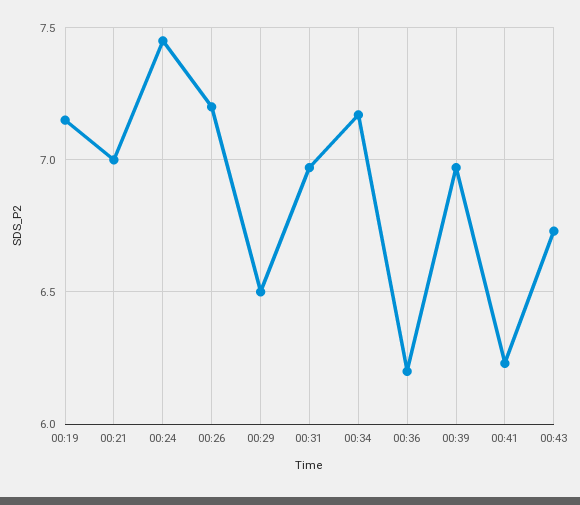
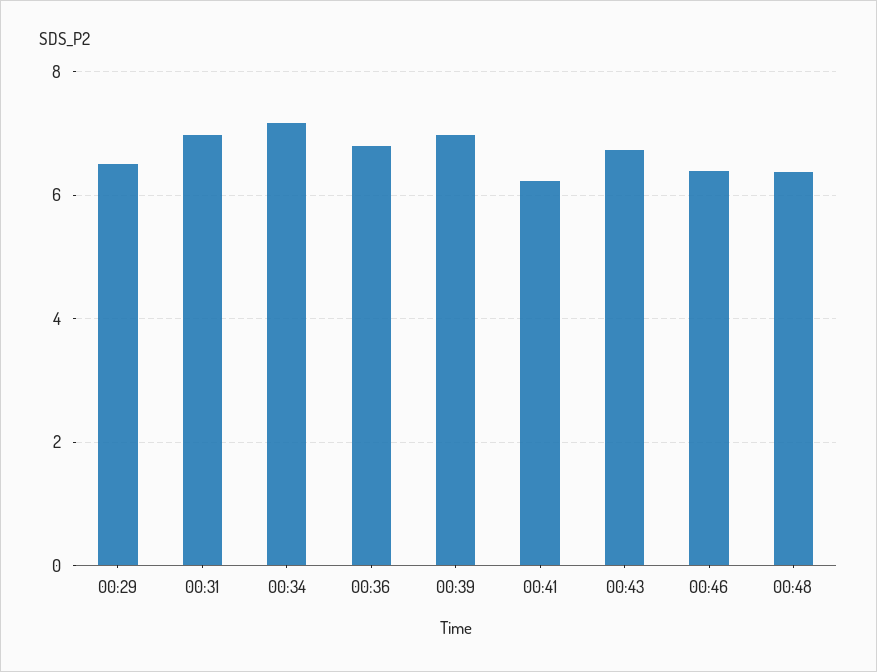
00:19: 7.15 -> none
00:21: 7 -> none
00:24: 7.45 -> none
00:26: 7.2 -> none
00:36: 6.2 -> 6.8
00:46: none -> 6.4
00:48: none -> 6.4

